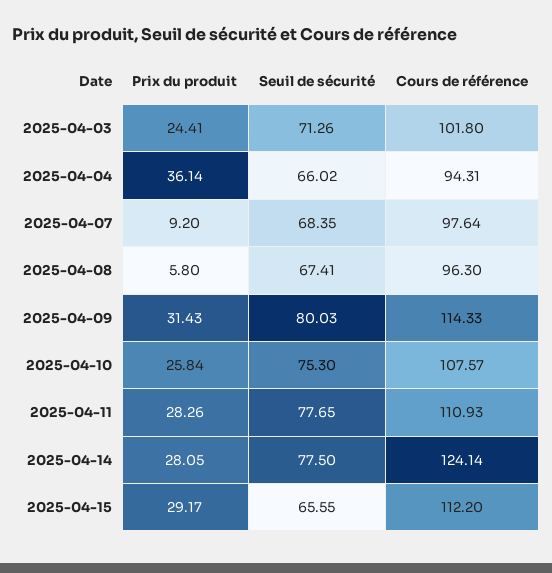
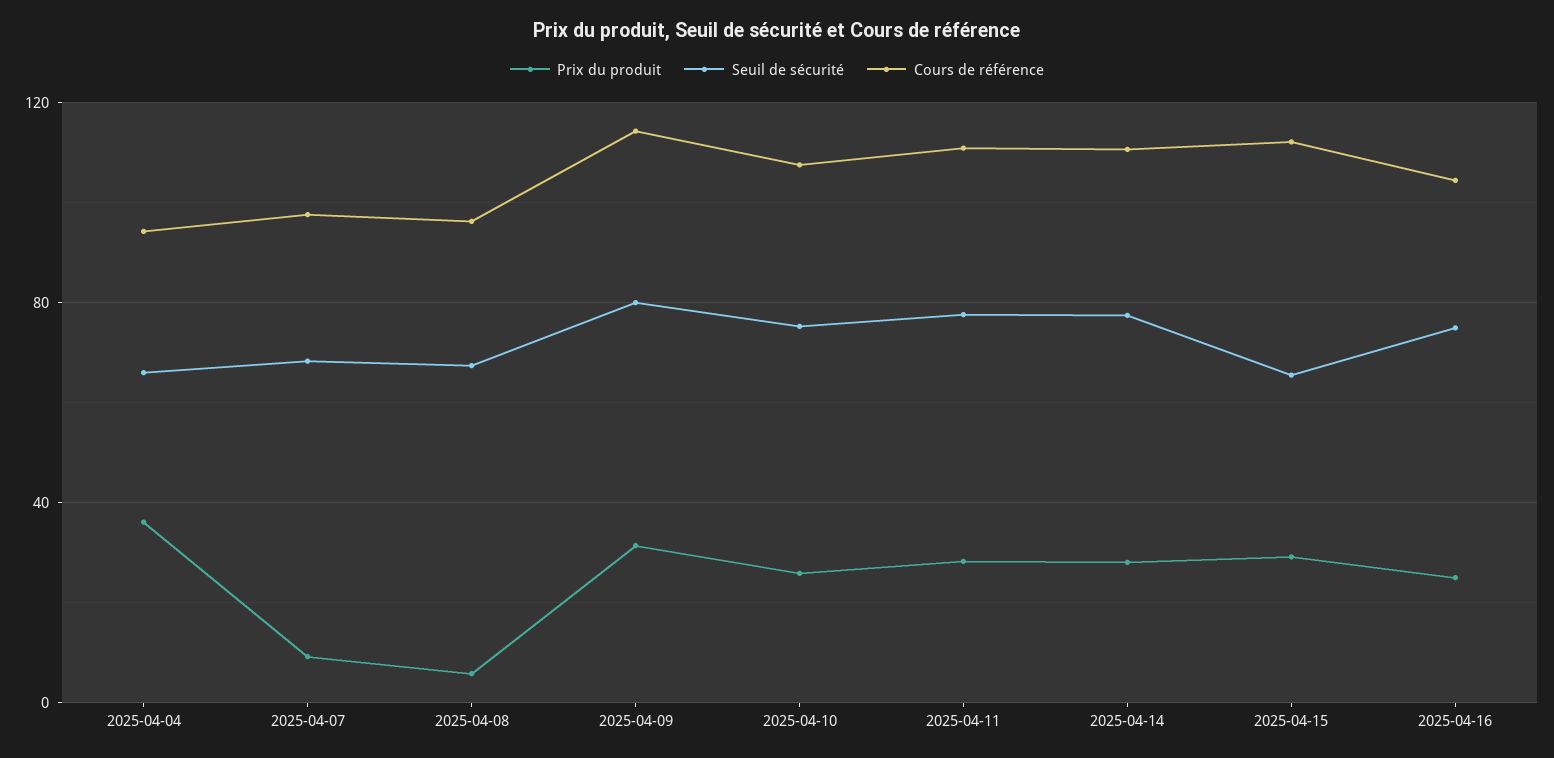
Prix du produit, 2025-04-03: 24.41 -> none
Seuil de sécurité, 2025-04-03: 71.26 -> none
Cours de référence, 2025-04-03: 101.8 -> none
Cours de référence, 2025-04-14: 124.14 -> 110
Prix du produit, 2025-04-16: none -> 25
Seuil de sécurité, 2025-04-16: none -> 75
Cours de référence, 2025-04-16: none -> 105

